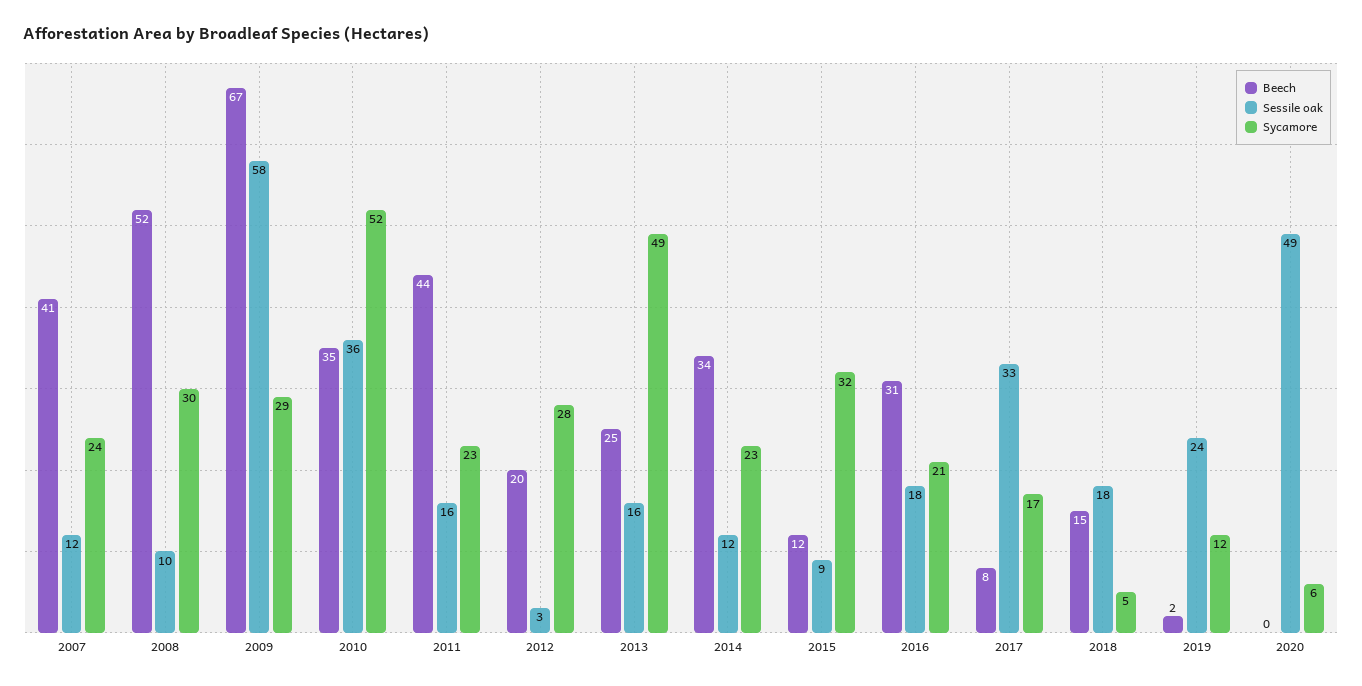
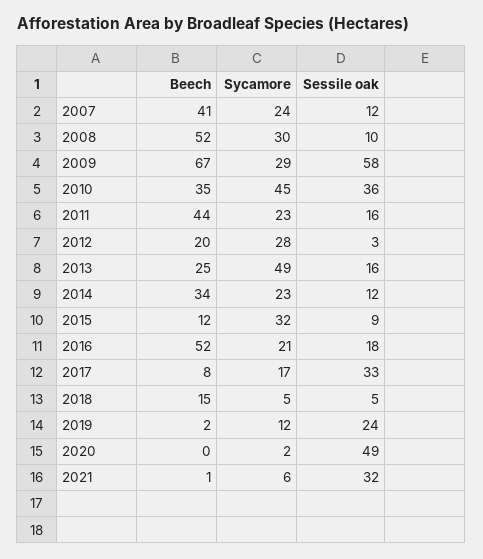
Sycamore, 2010: 52 -> 45
Beech, 2016: 31 -> 52
Sessile oak, 2018: 18 -> 5
Sycamore, 2020: 6 -> 2
Beech, 2021: none -> 1
Sycamore, 2021: none -> 6
Sessile oak, 2021: none -> 32

